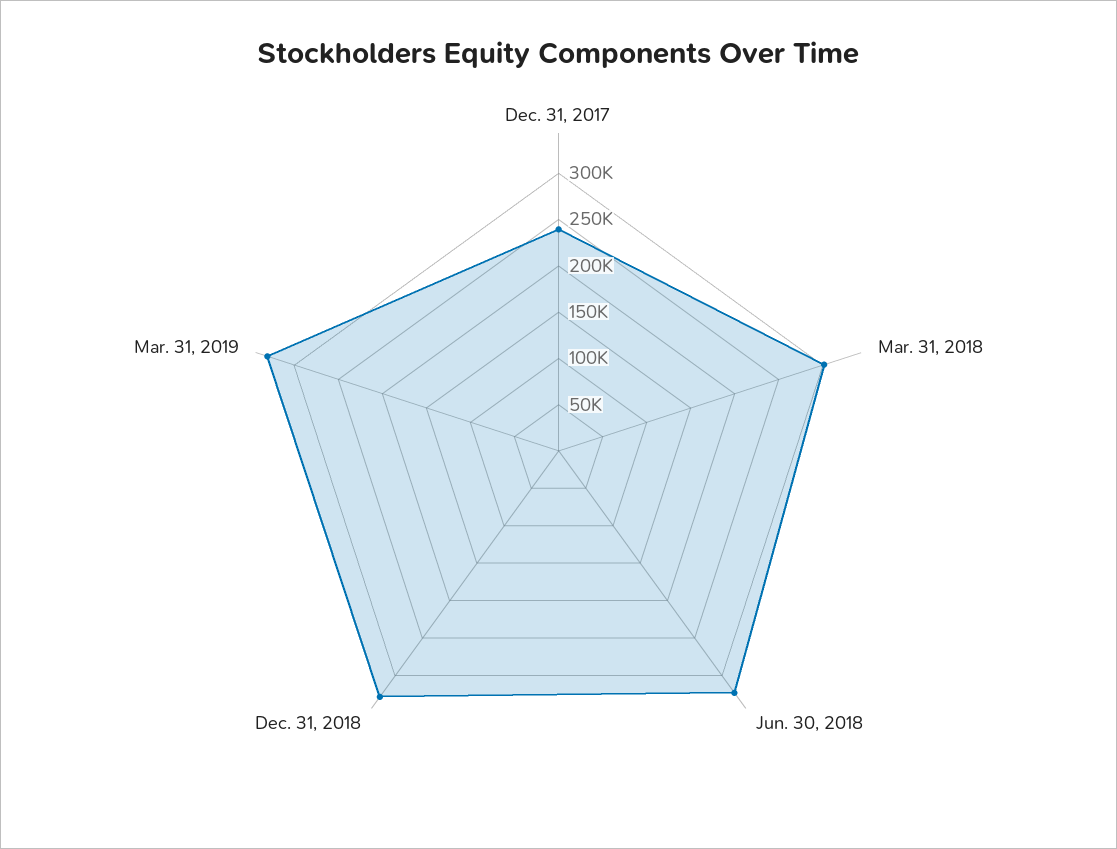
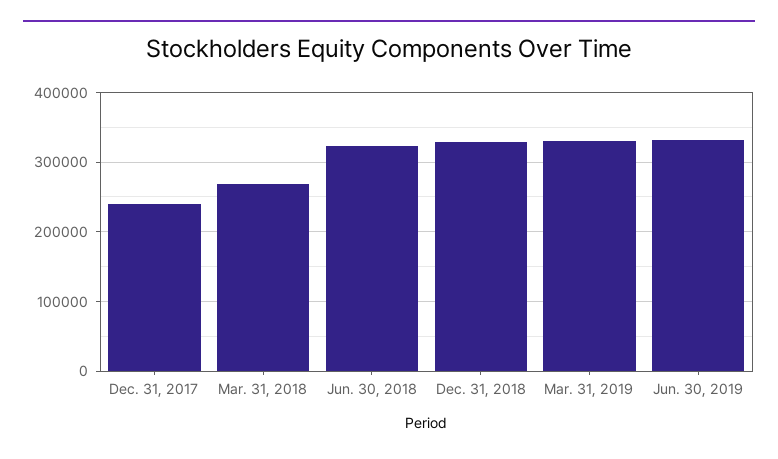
Mar. 31, 2018: 300000 -> 270000
Jun. 30, 2019: none -> 330000

